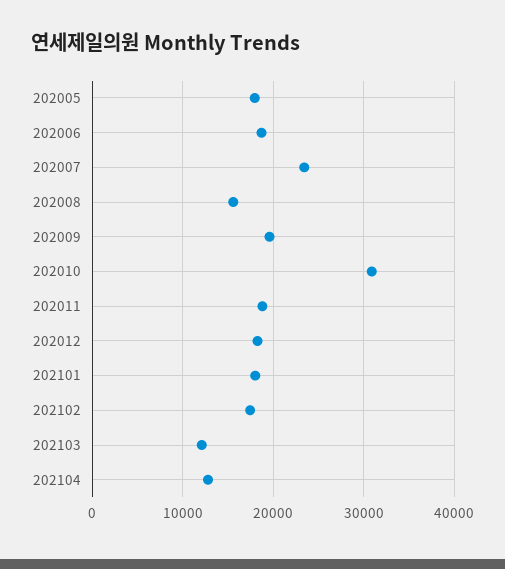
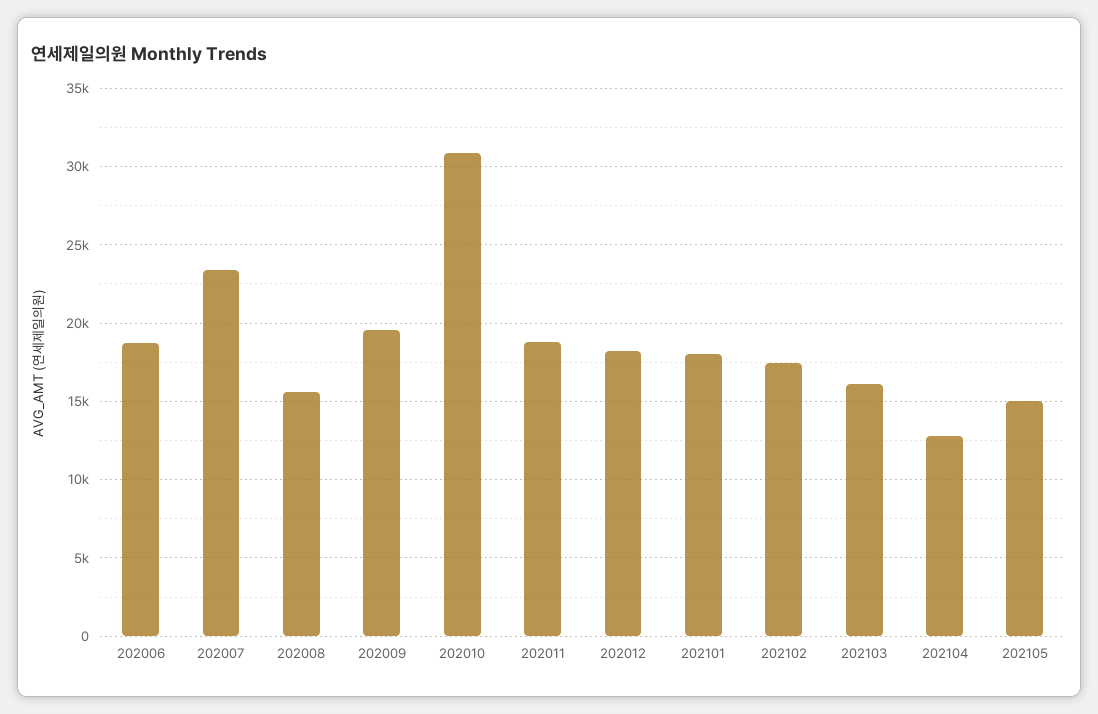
202005: 18000 -> none
202103: 12000 -> 16000
202105: none -> 15000

